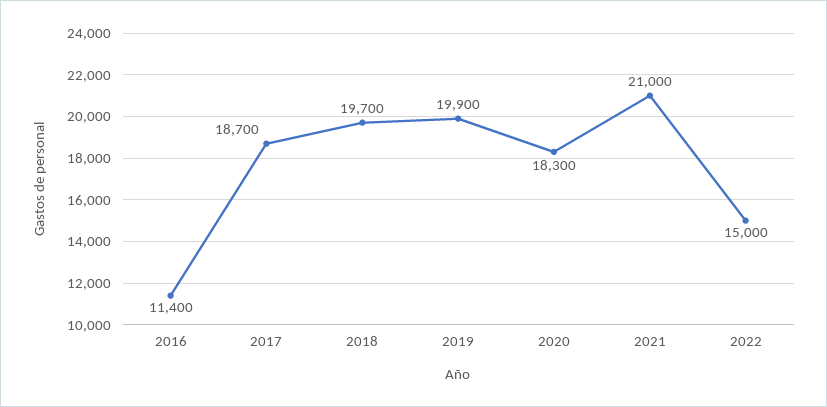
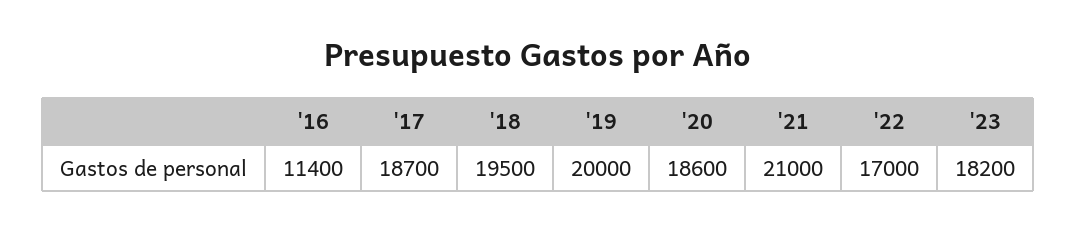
2018: 19700 -> 19500
2019: 19900 -> 20000
2020: 18300 -> 18600
2022: 15000 -> 17000
'23: none -> 18200

